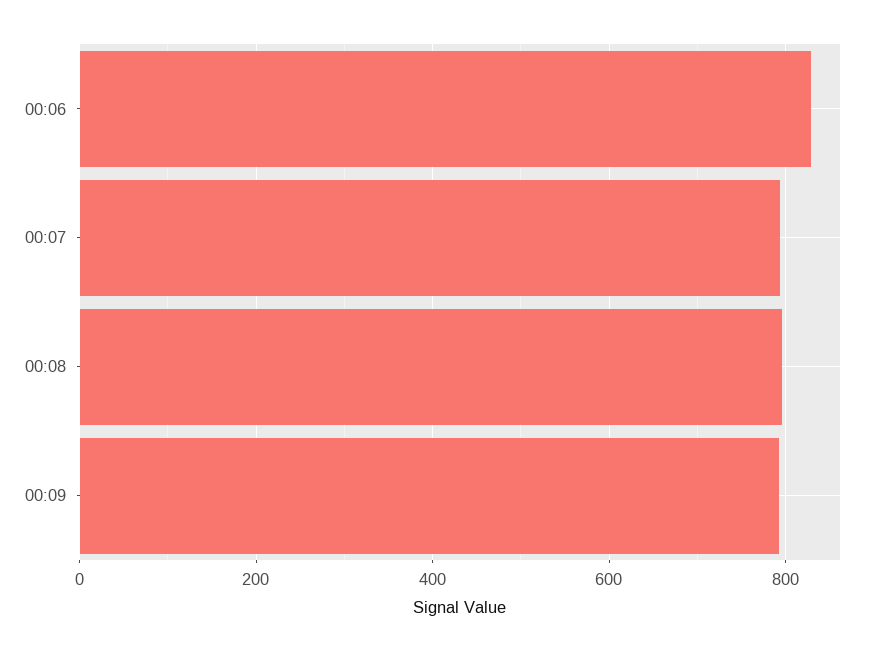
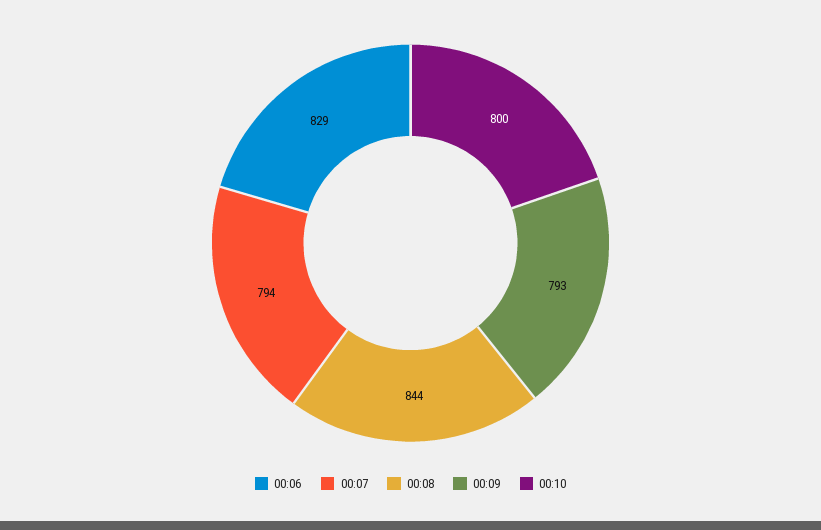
00:08: 800 -> 844
00:10: none -> 800

